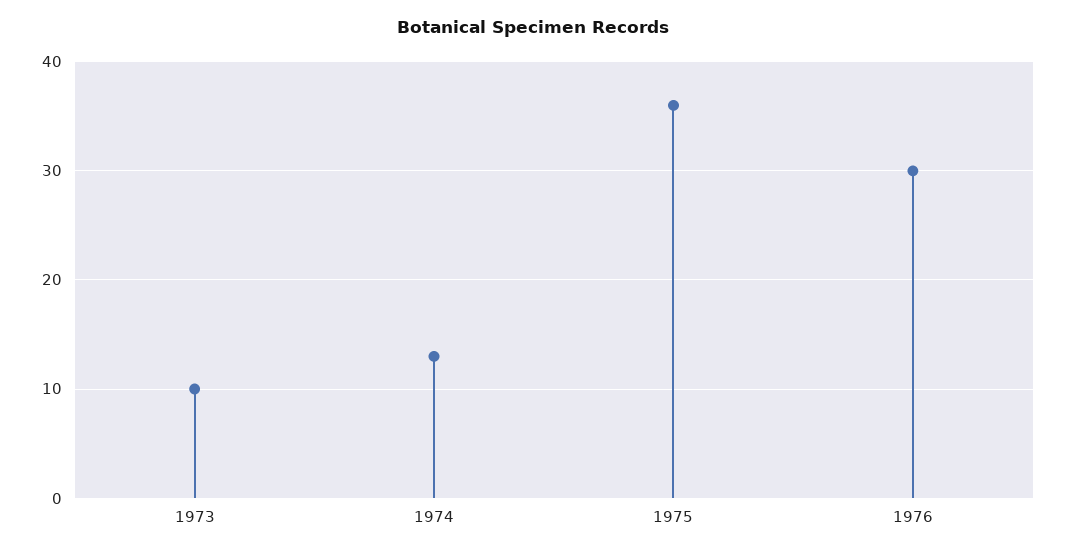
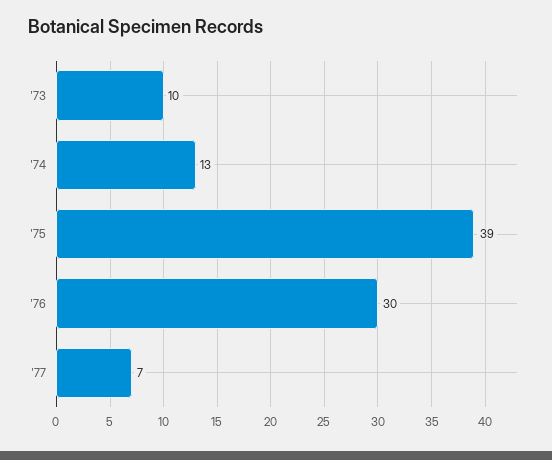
1975: 36 -> 39
'77: none -> 7

